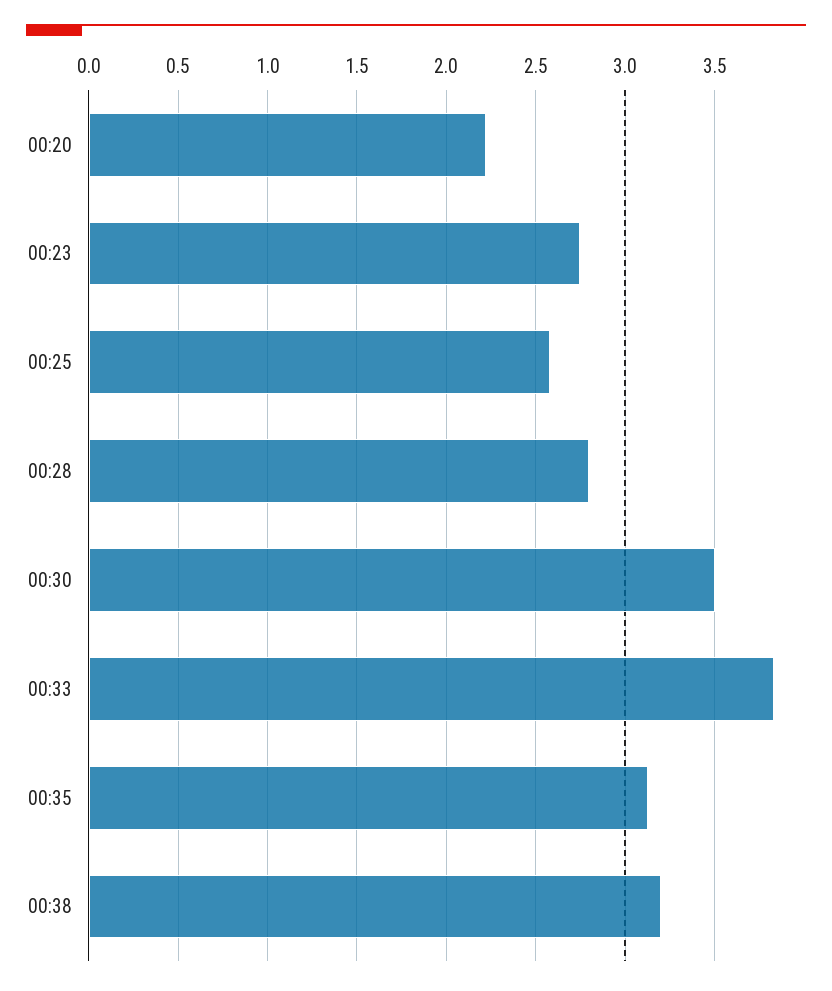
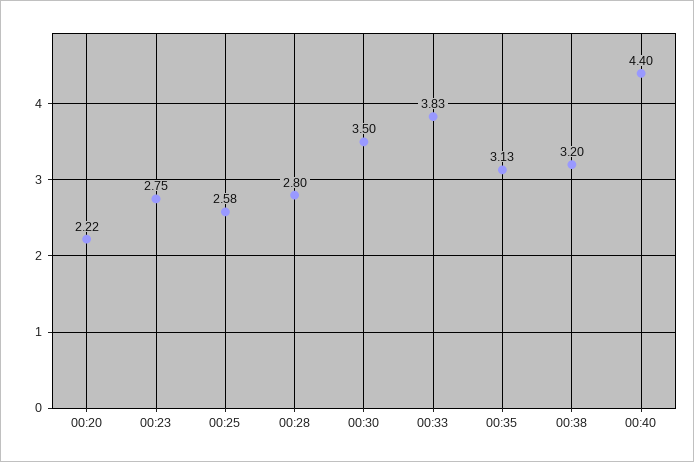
00:40: none -> 4.4

